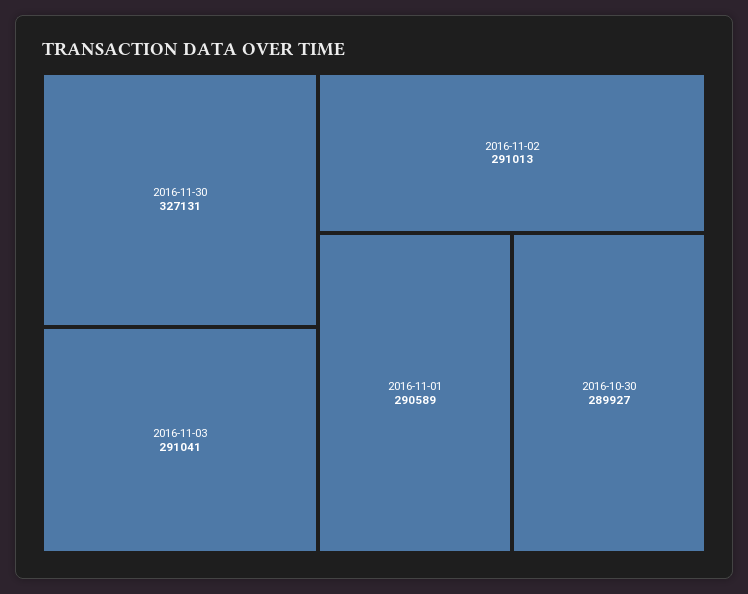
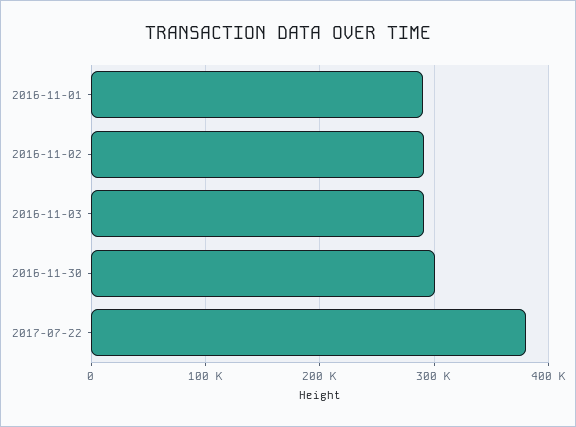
2016-11-30: 327131 -> 300000
2016-10-30: 289927 -> none
2017-07-22: none -> 380000

